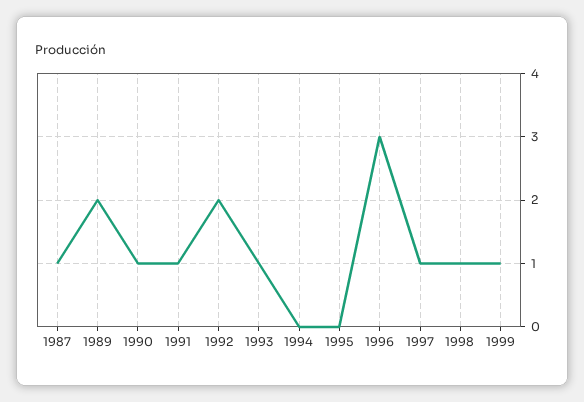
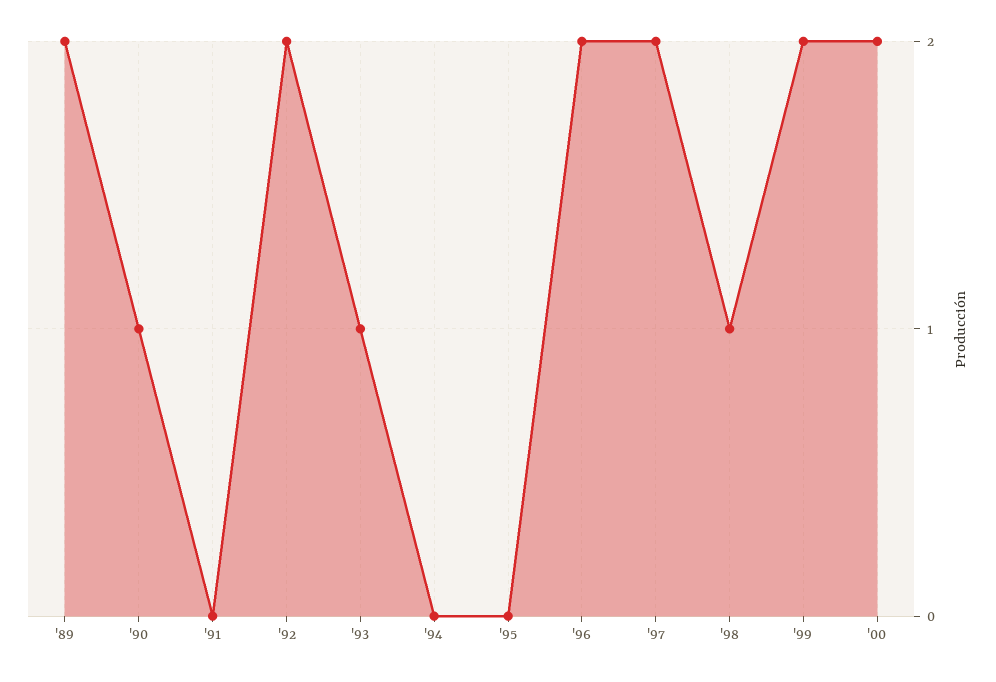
1987: 1 -> none
1991: 1 -> 0
1996: 3 -> 2
1997: 1 -> 2
1999: 1 -> 2
'00: none -> 2

